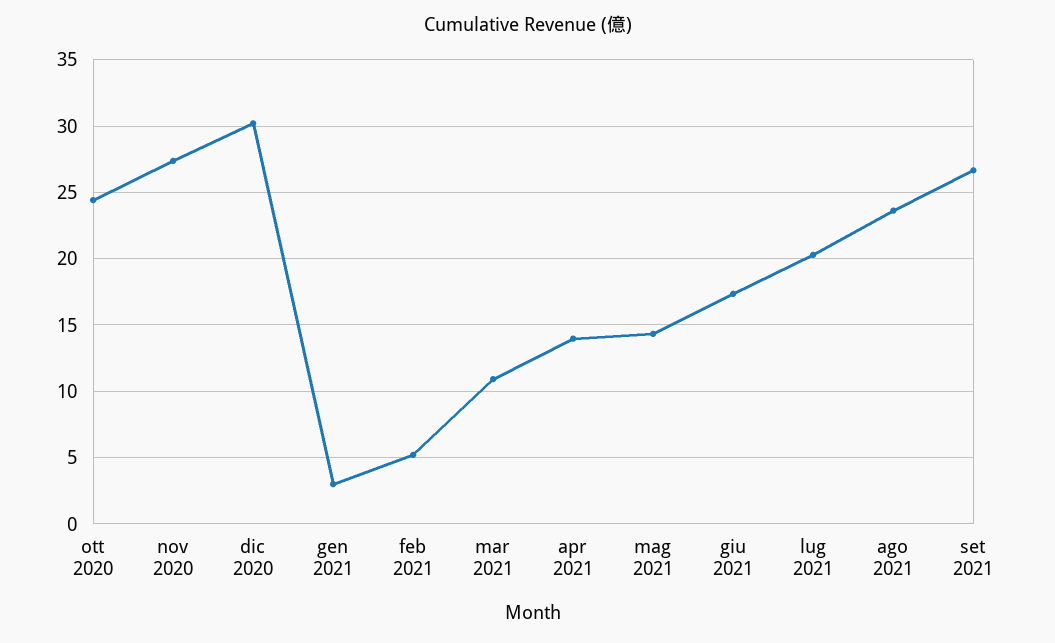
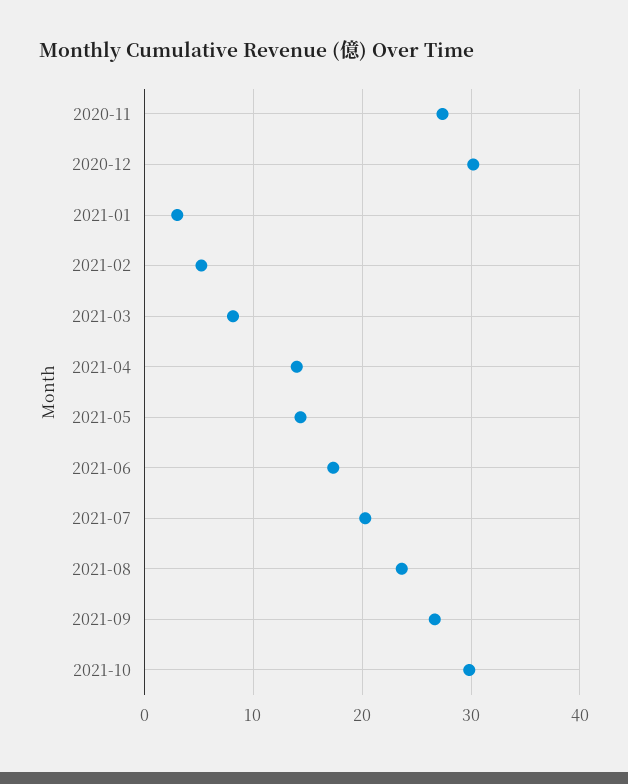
ott 2020: 24.5 -> none
mar 2021: 11 -> 8
2021-10: none -> 30

